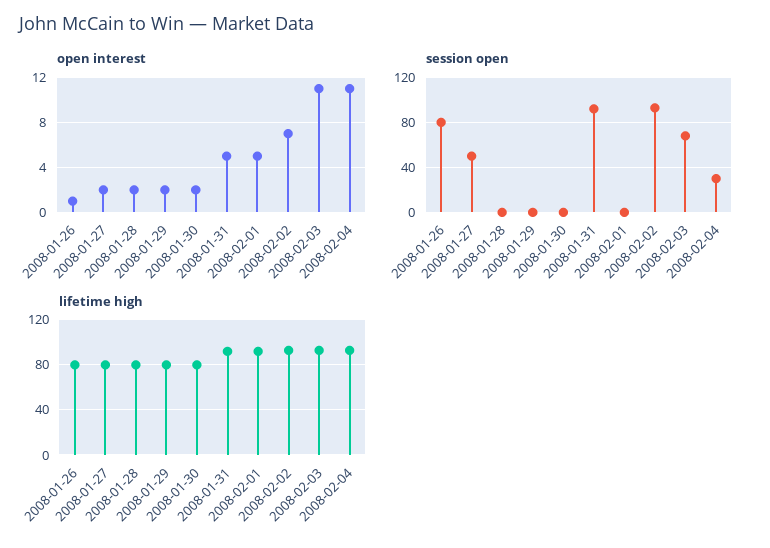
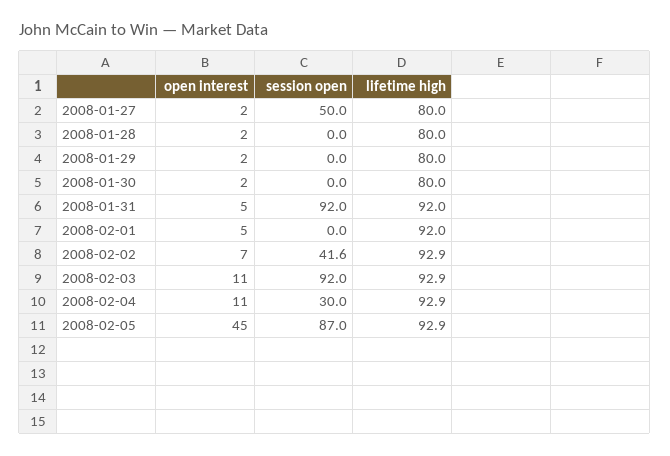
open interest, 2008-01-26: 1 -> none
session open, 2008-01-26: 80 -> none
session open, 2008-02-02: 90 -> 41.6
session open, 2008-02-03: 70 -> 92
lifetime high, 2008-01-26: 80 -> none
open interest, 2008-02-05: none -> 45
session open, 2008-02-05: none -> 87
lifetime high, 2008-02-05: none -> 92.9

